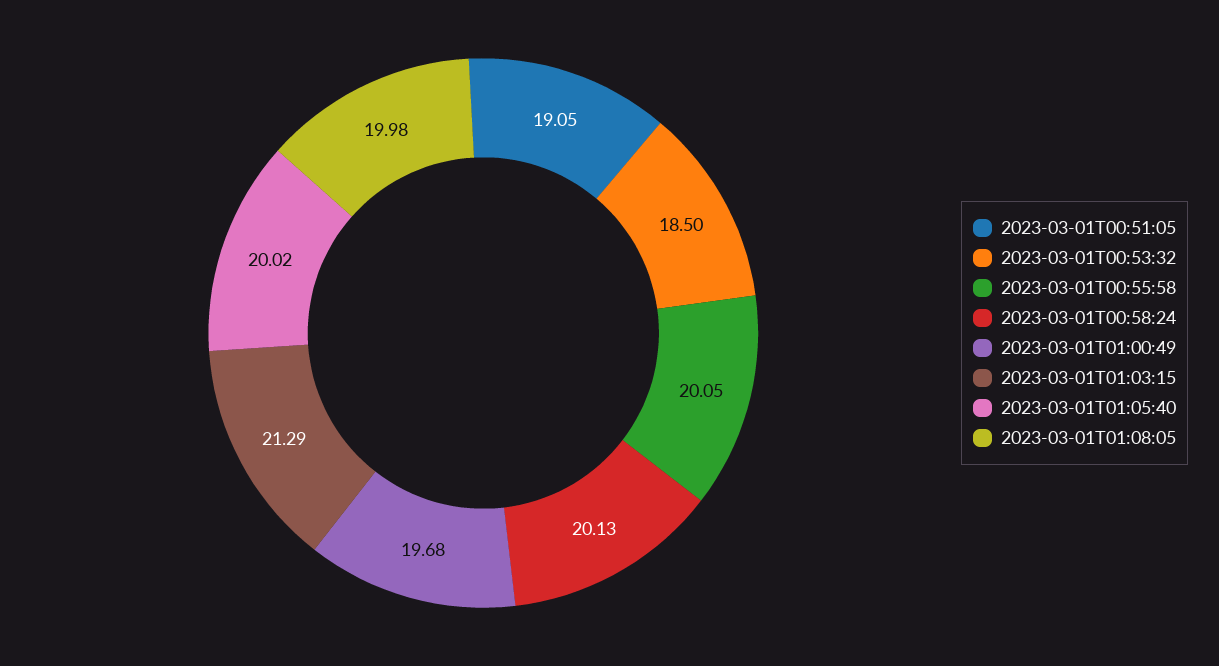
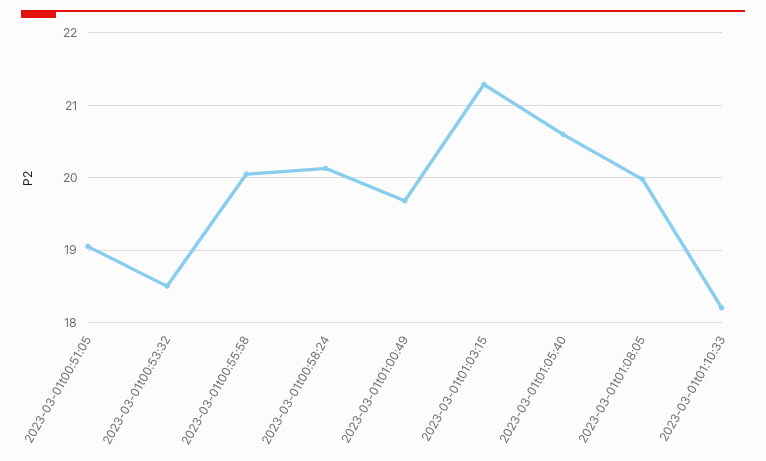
2023-03-01T01:05:40: 20.02 -> 20.6
2023-03-01t01:10:33: none -> 18.2

